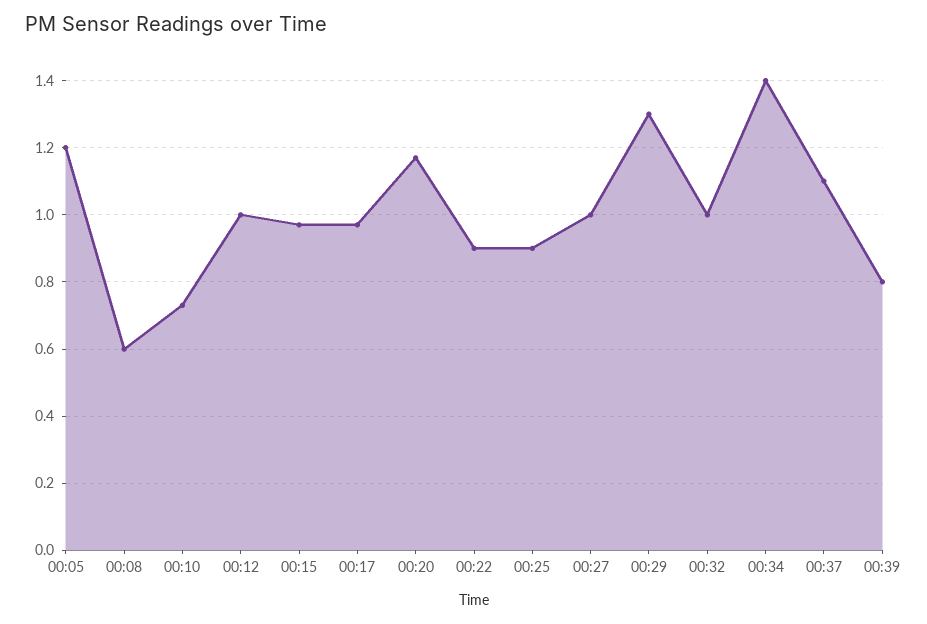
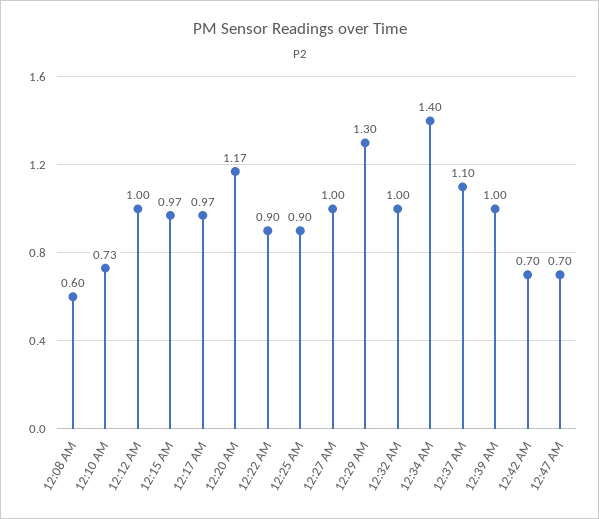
00:05: 1.2 -> none
00:39: 0.8 -> 1
12:42 AM: none -> 0.7
12:47 AM: none -> 0.7

